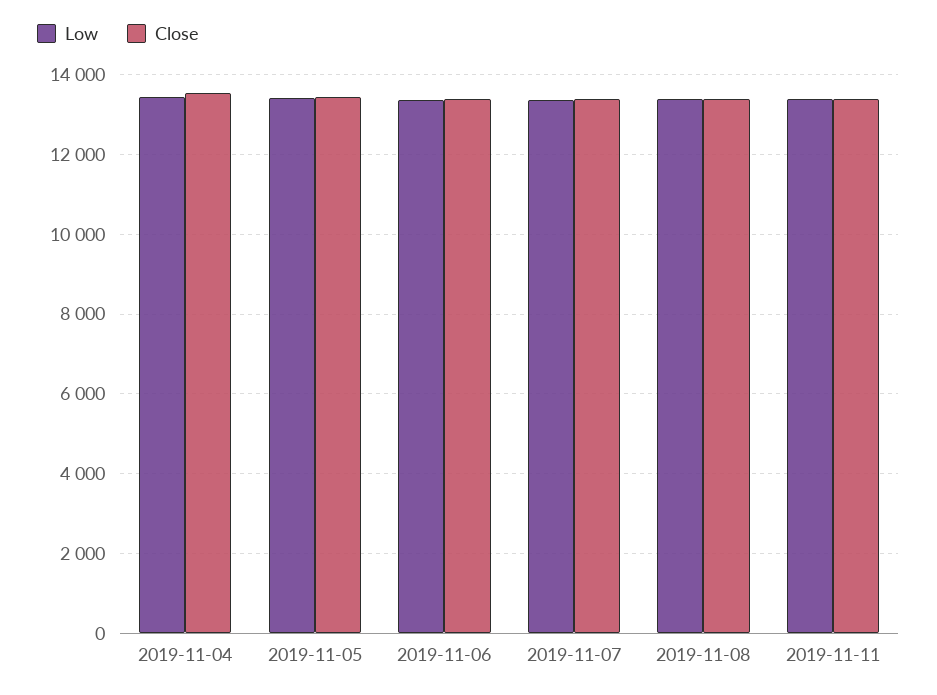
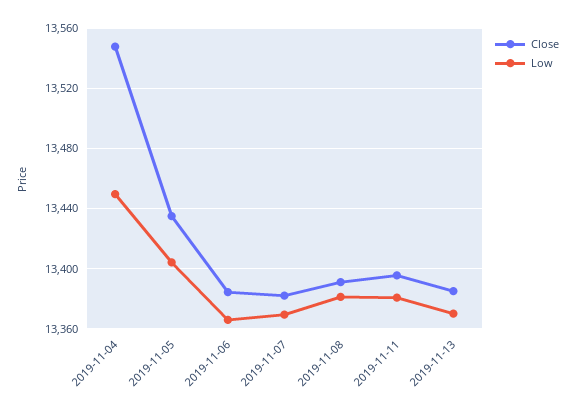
Close, 2019-11-13: none -> 13385
Low, 2019-11-13: none -> 13370

